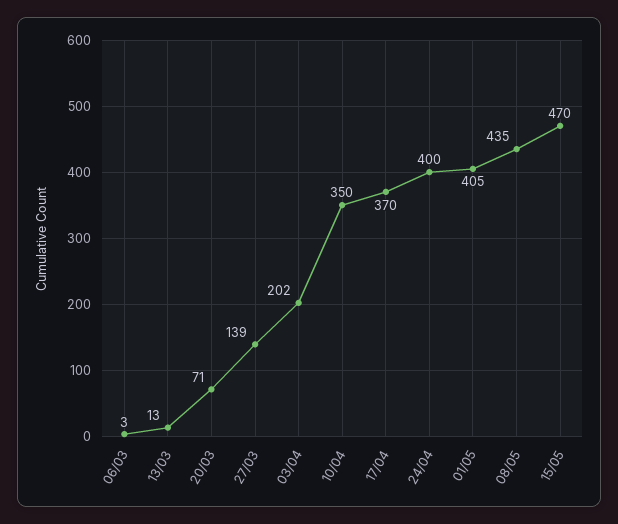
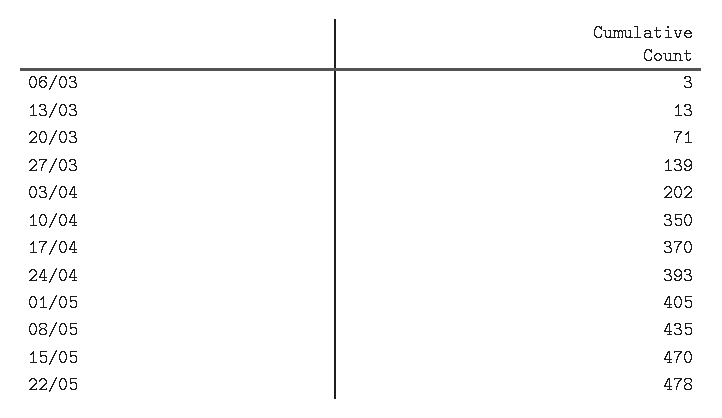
24/04: 400 -> 393
22/05: none -> 478

